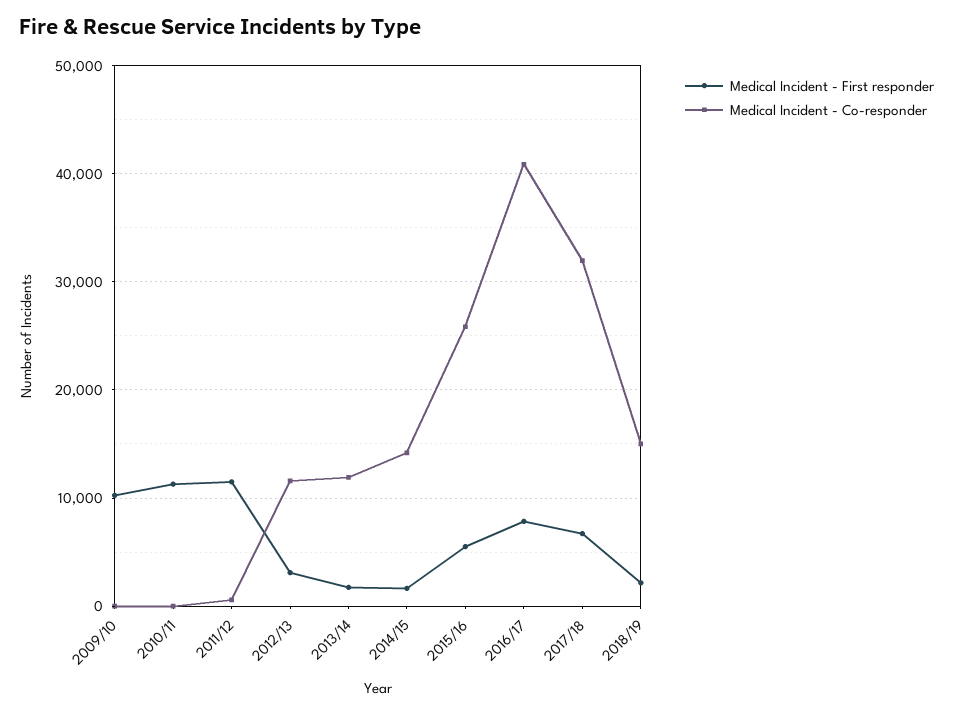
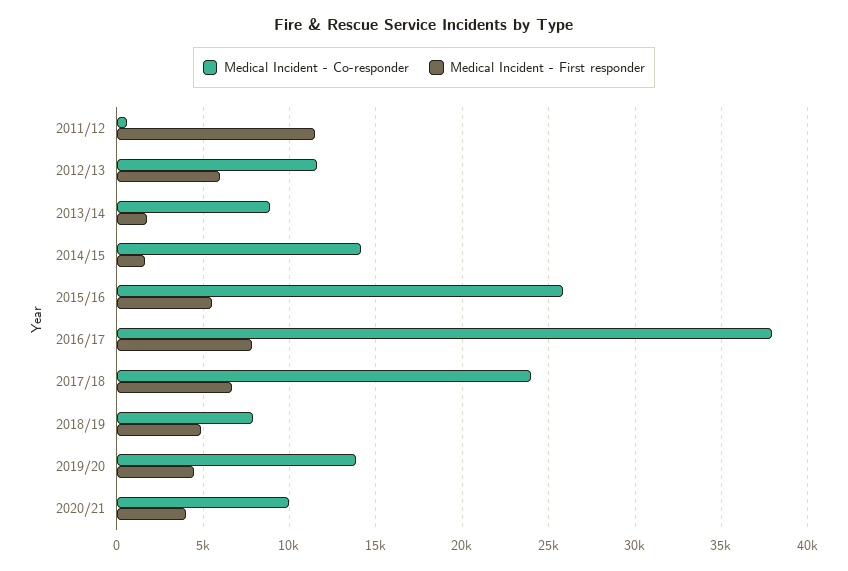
Medical Incident - First responder, 2009/10: 10000 -> none
Medical Incident - Co-responder, 2009/10: 0 -> none
Medical Incident - First responder, 2010/11: 11000 -> none
Medical Incident - Co-responder, 2010/11: 0 -> none
Medical Incident - First responder, 2012/13: 3000 -> 6000
Medical Incident - Co-responder, 2013/14: 12000 -> 9000
Medical Incident - Co-responder, 2016/17: 41000 -> 38000
Medical Incident - Co-responder, 2017/18: 32000 -> 24000
Medical Incident - First responder, 2018/19: 2000 -> 5000
Medical Incident - Co-responder, 2018/19: 15000 -> 8000
Medical Incident - Co-responder, 2019/20: none -> 14000
Medical Incident - First responder, 2019/20: none -> 4500
Medical Incident - Co-responder, 2020/21: none -> 10000
Medical Incident - First responder, 2020/21: none -> 4000

